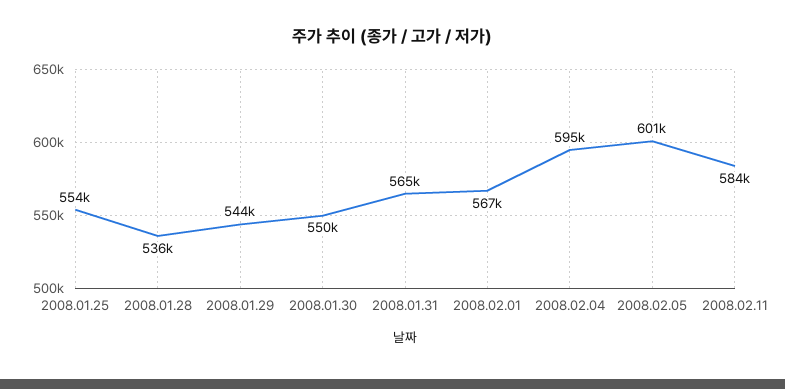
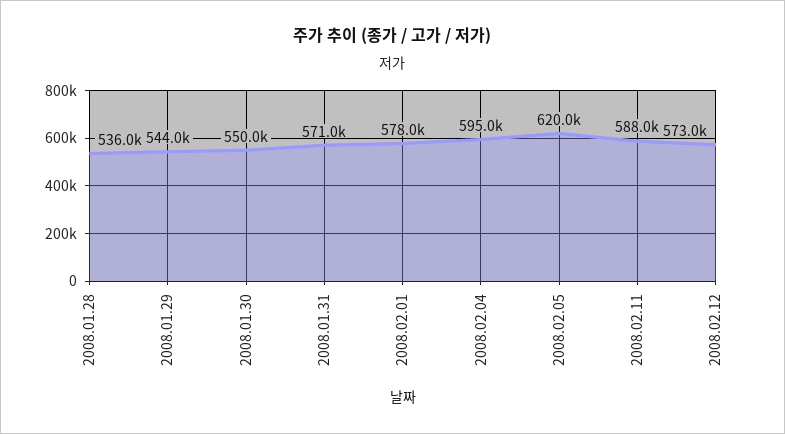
2008.01.25: 554000 -> none
2008.01.31: 565000 -> 571000
2008.02.01: 567000 -> 578000
2008.02.05: 601000 -> 620000
2008.02.11: 584000 -> 588000
2008.02.12: none -> 573000

